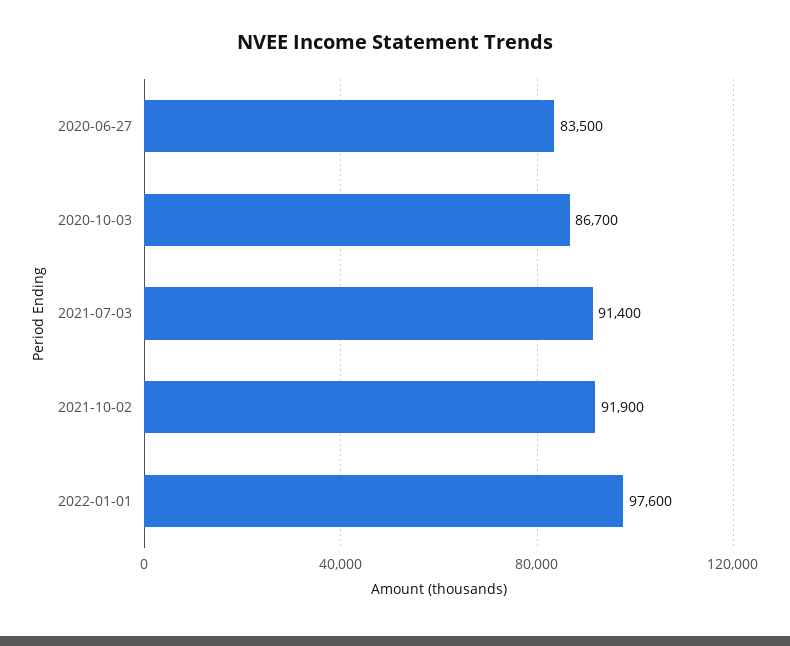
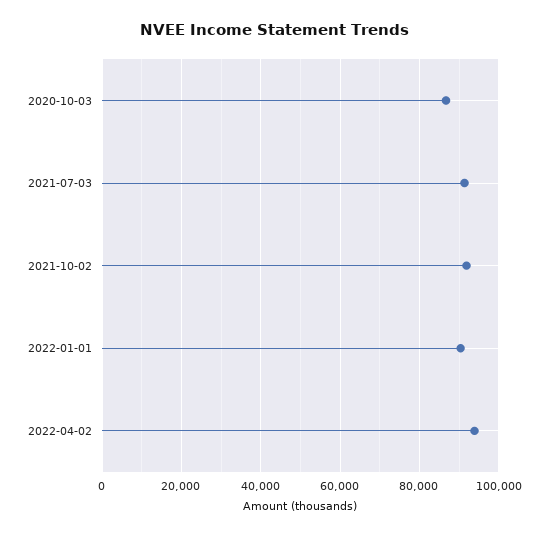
2020-06-27: 83500 -> none
2022-01-01: 97600 -> 90000
2022-04-02: none -> 94000

